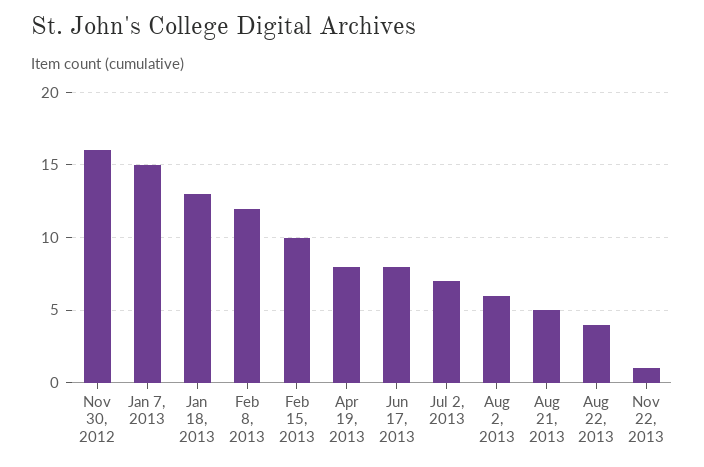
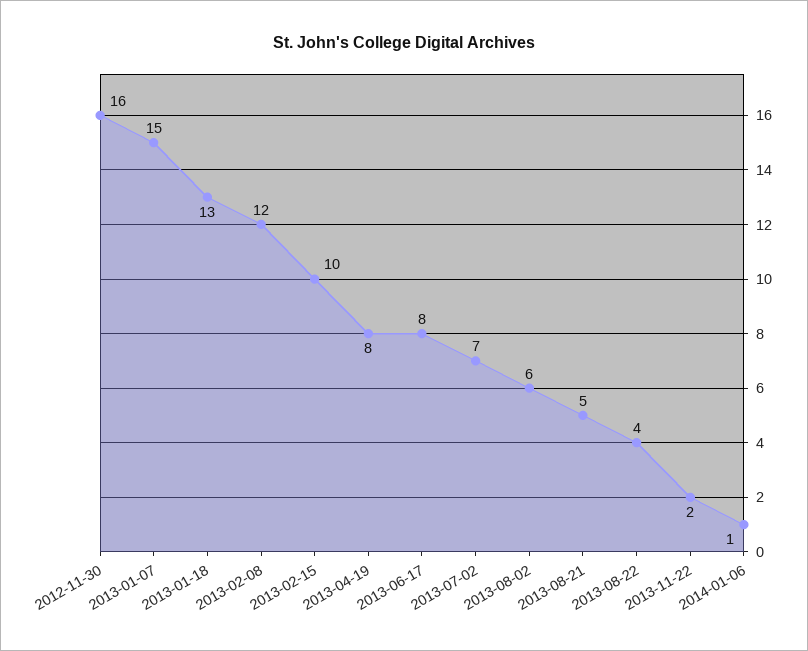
Nov 22, 2013: 1 -> 2
2014-01-06: none -> 1

